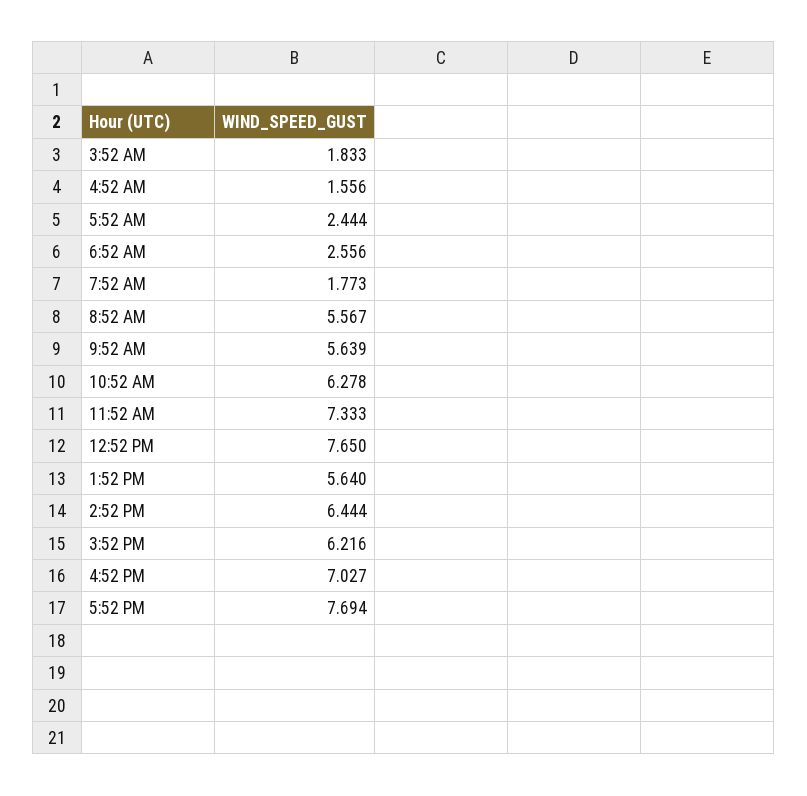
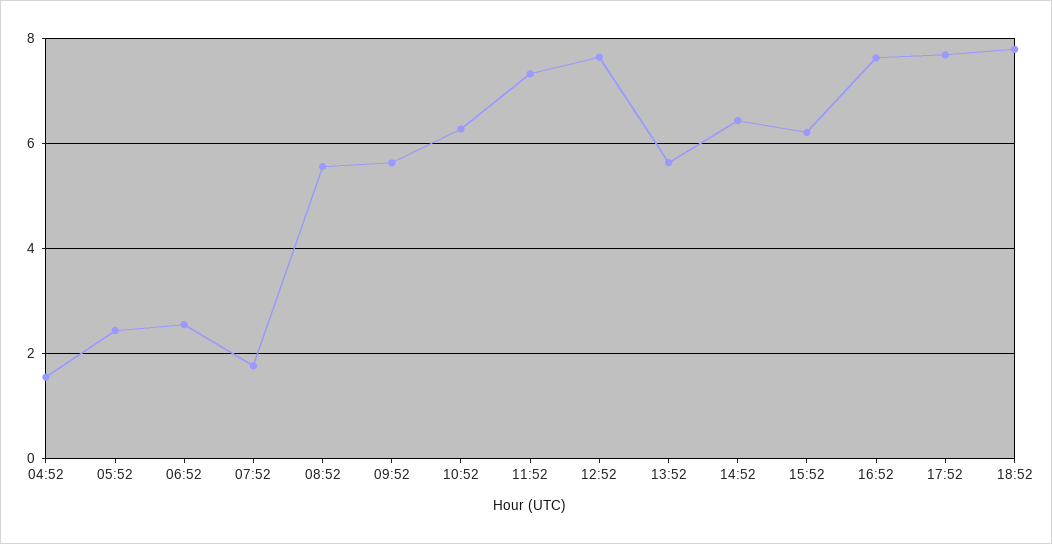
3:52 AM: 1.833 -> none
4:52 PM: 7.027 -> 7.6
18:52: none -> 7.8

